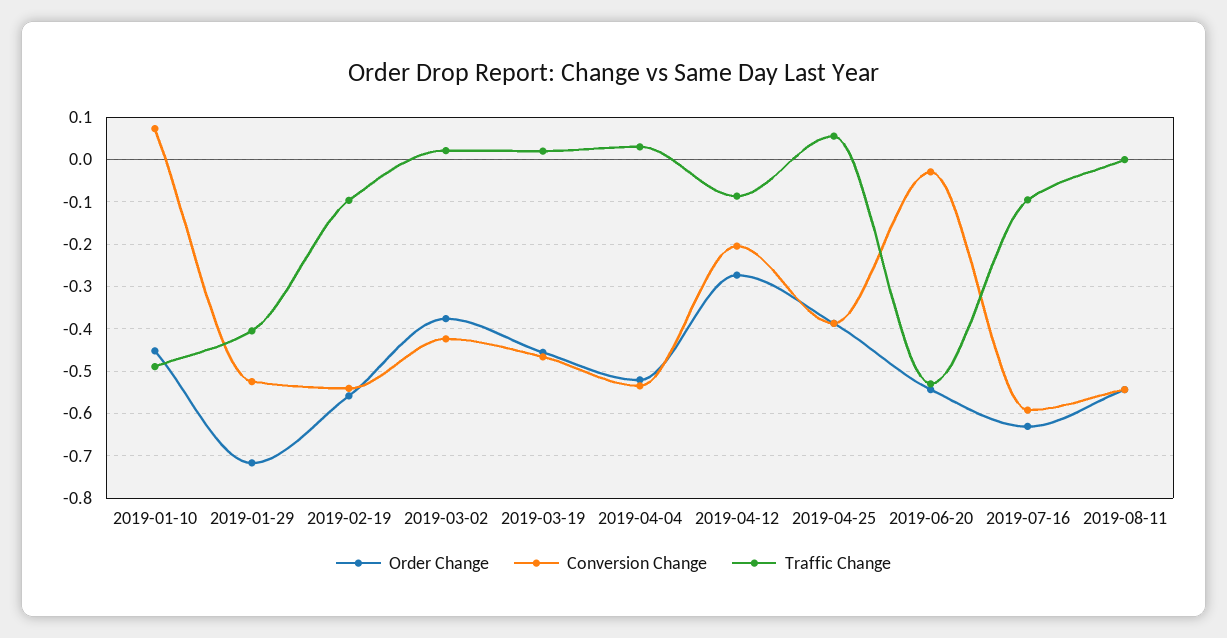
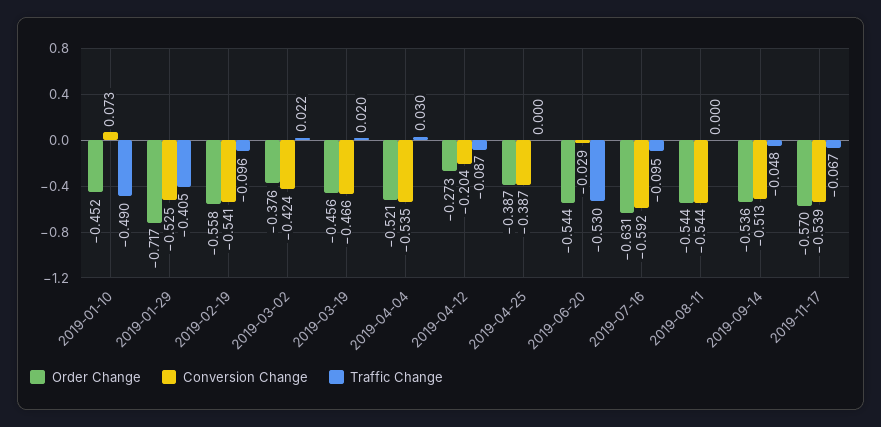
Traffic Change, 2019-04-25: 0.06 -> 0
Order Change, 2019-09-14: none -> -0.536
Conversion Change, 2019-09-14: none -> -0.513
Traffic Change, 2019-09-14: none -> -0.048
Order Change, 2019-11-17: none -> -0.57
Conversion Change, 2019-11-17: none -> -0.539
Traffic Change, 2019-11-17: none -> -0.067

